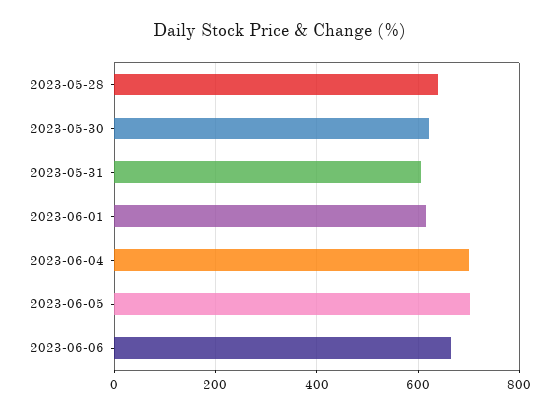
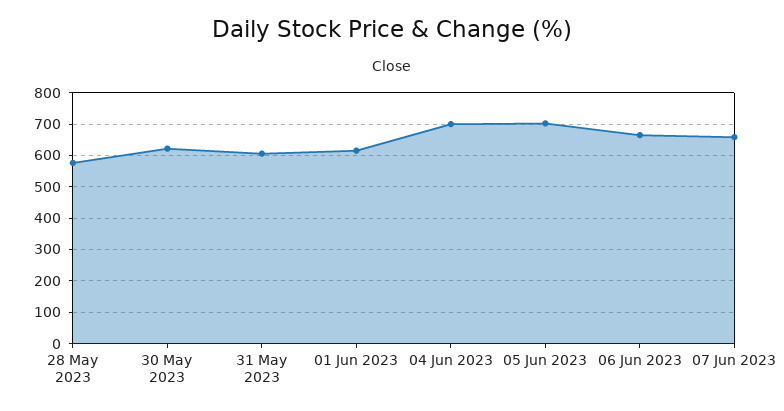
2023-05-28: 640 -> 580
07 Jun 2023: none -> 660

